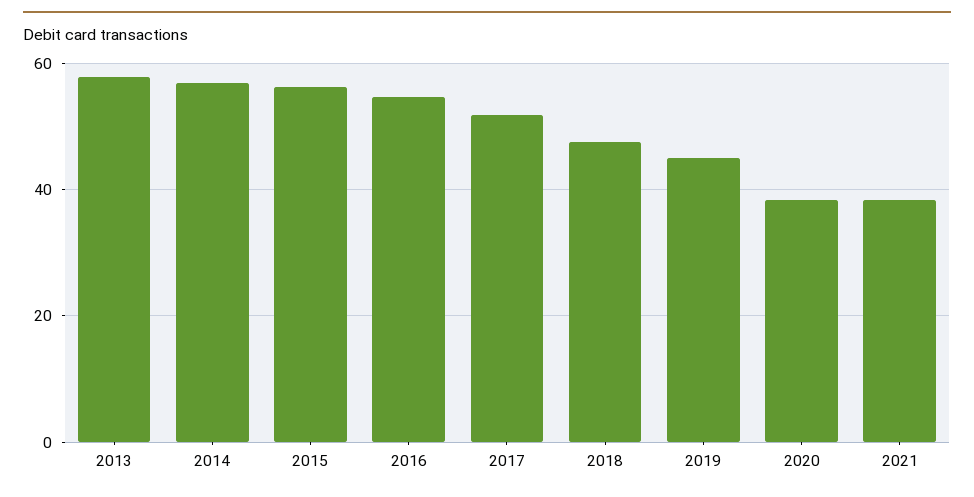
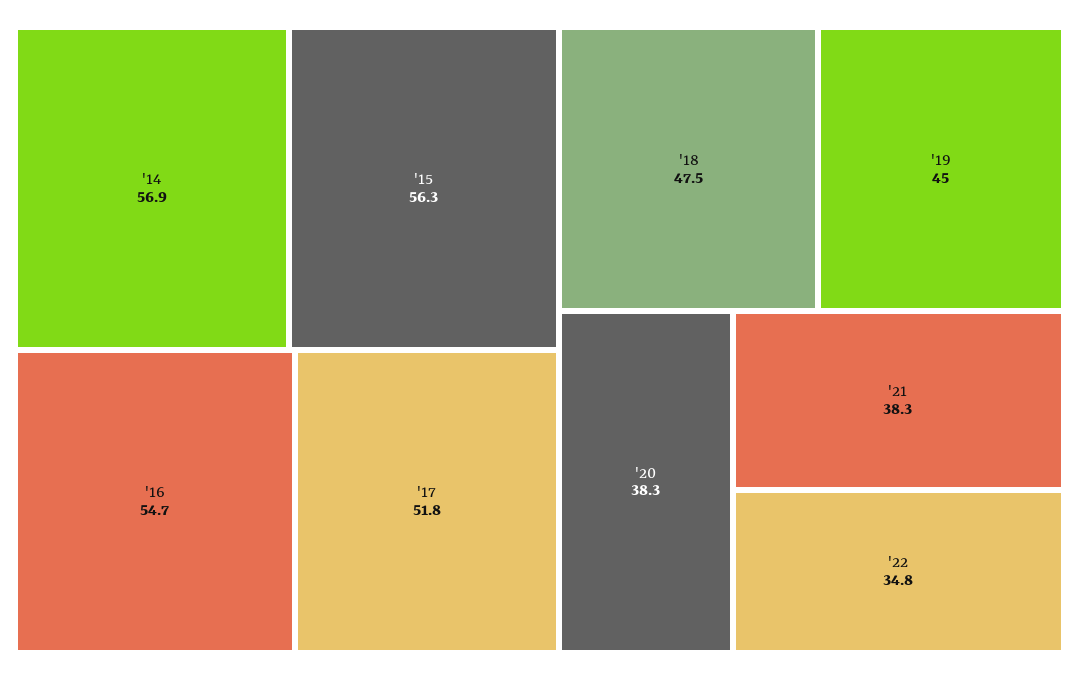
2013: 58 -> none
'22: none -> 34.8

